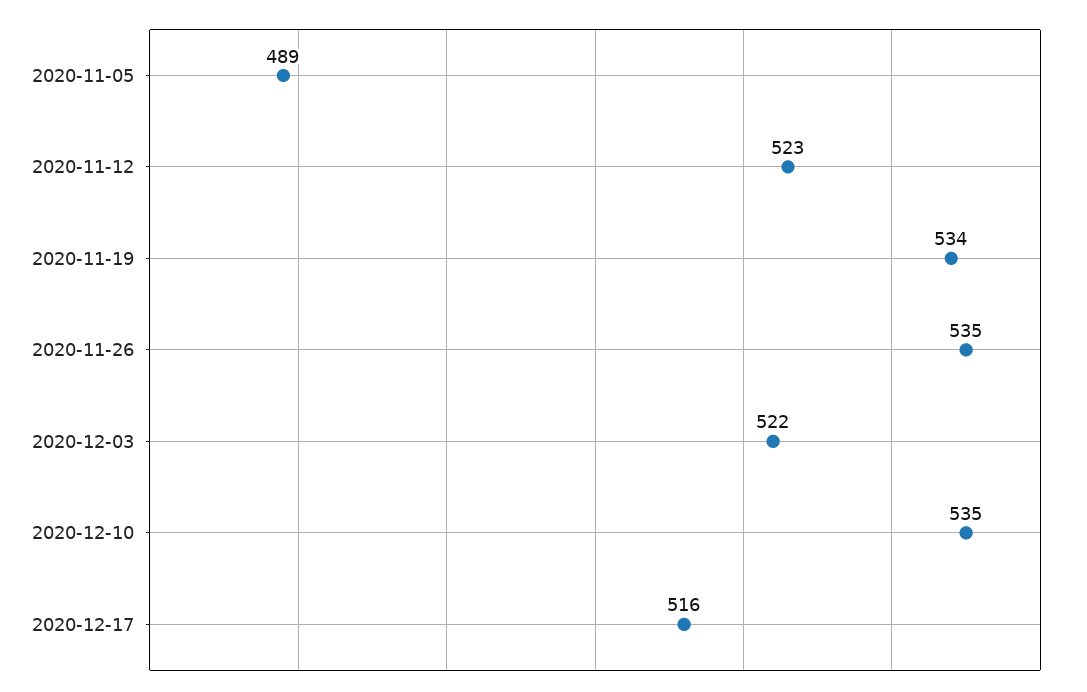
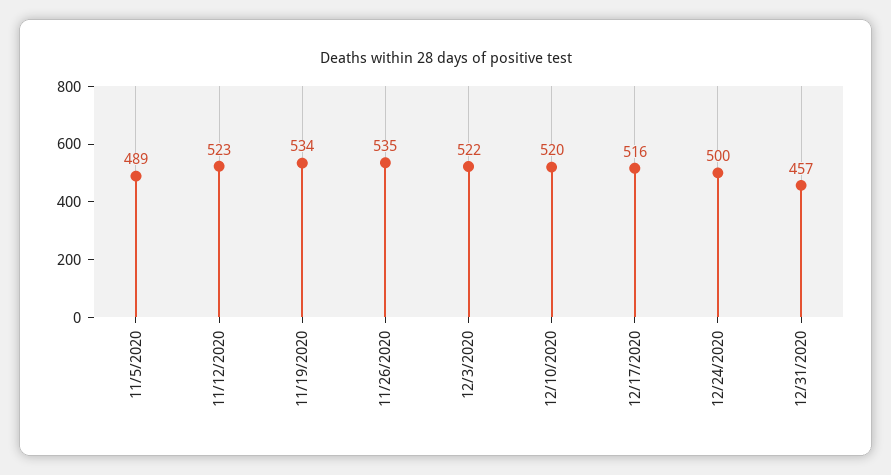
2020-12-10: 535 -> 520
12/24/2020: none -> 500
12/31/2020: none -> 457

